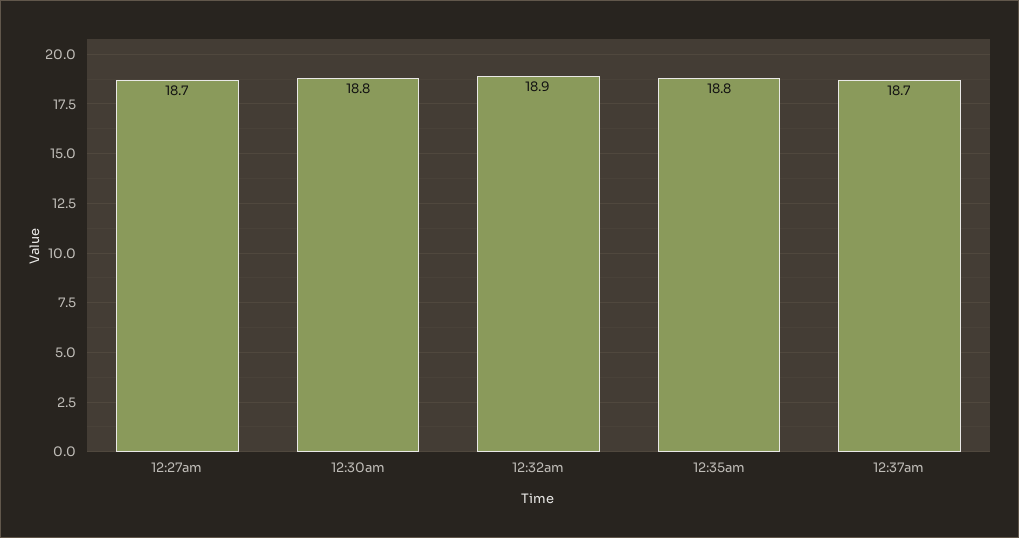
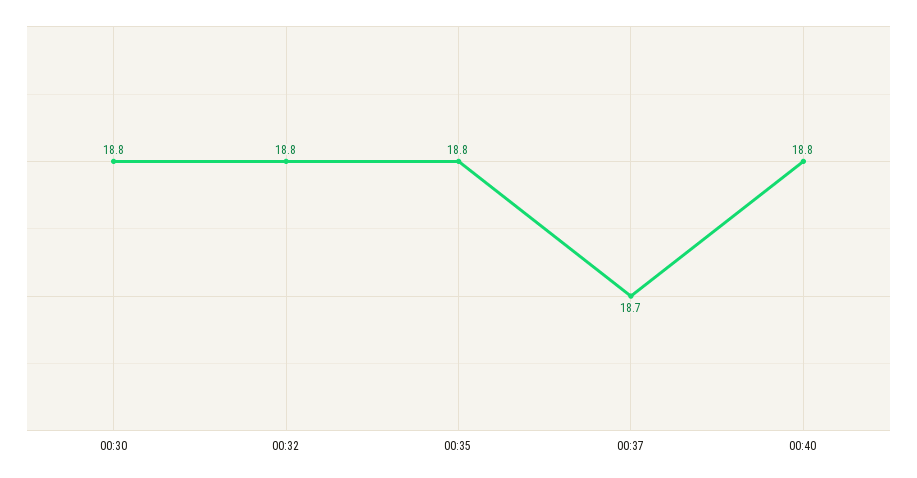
12:27am: 18.7 -> none
12:32am: 18.9 -> 18.8
00:40: none -> 18.8

